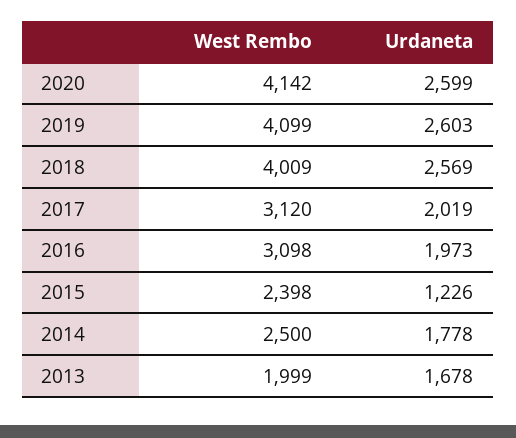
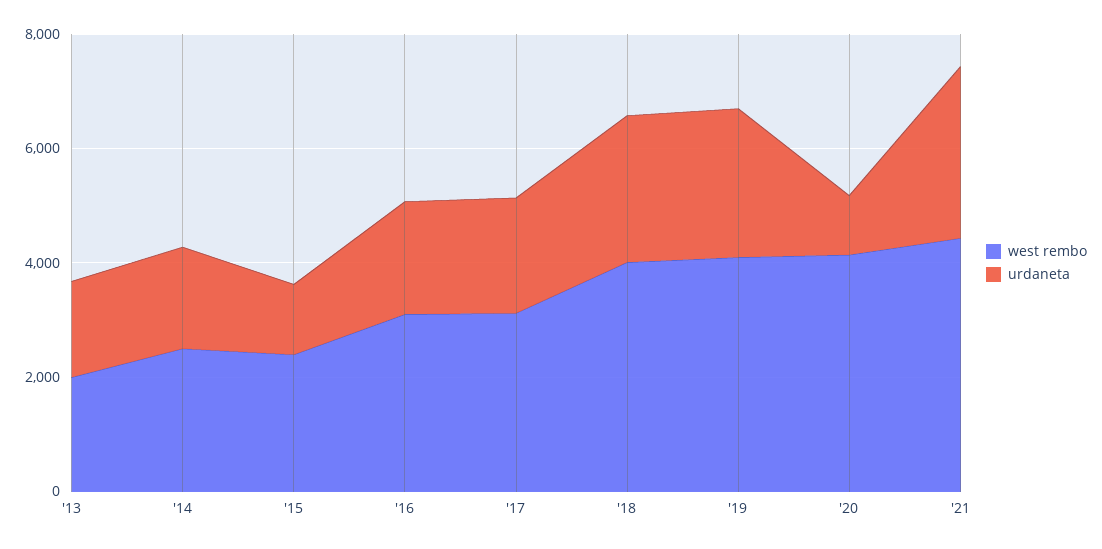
Urdaneta, 2020: 2599 -> 1000
West Rembo, '21: none -> 4500
Urdaneta, '21: none -> 3000

